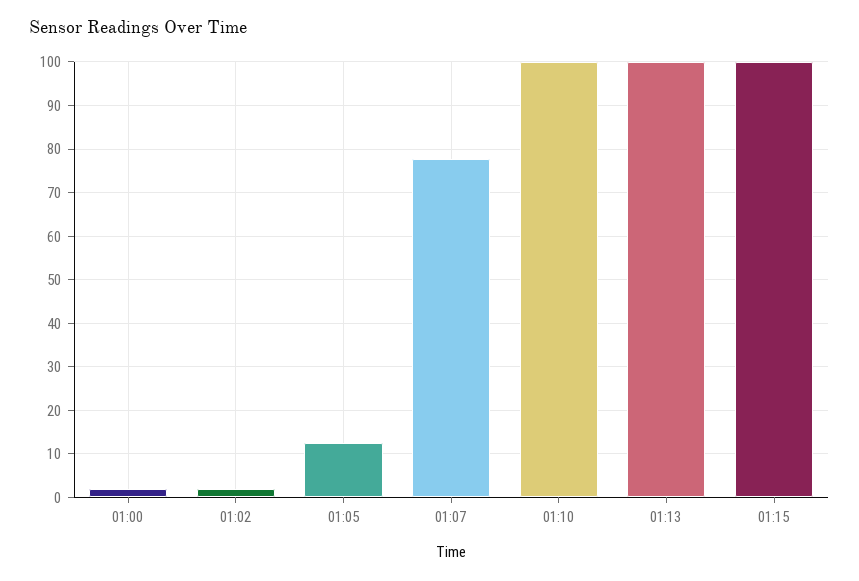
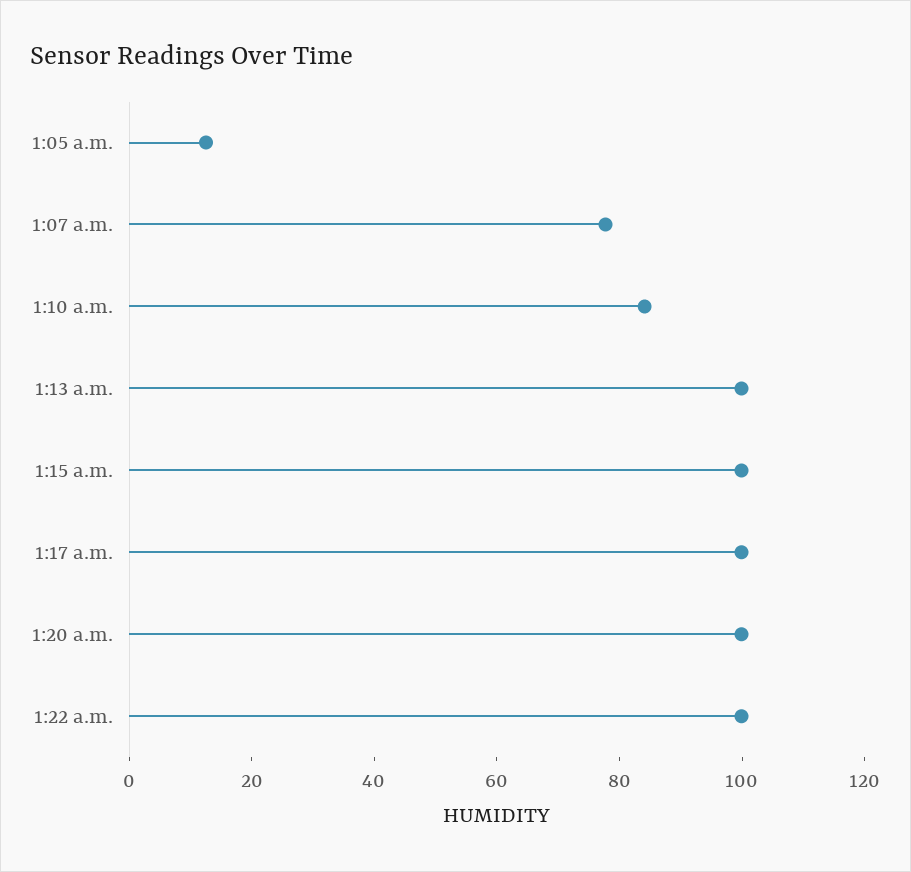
01:00: 2 -> none
01:02: 2 -> none
01:10: 100 -> 85
1:17 a.m.: none -> 100
1:20 a.m.: none -> 100
1:22 a.m.: none -> 100

